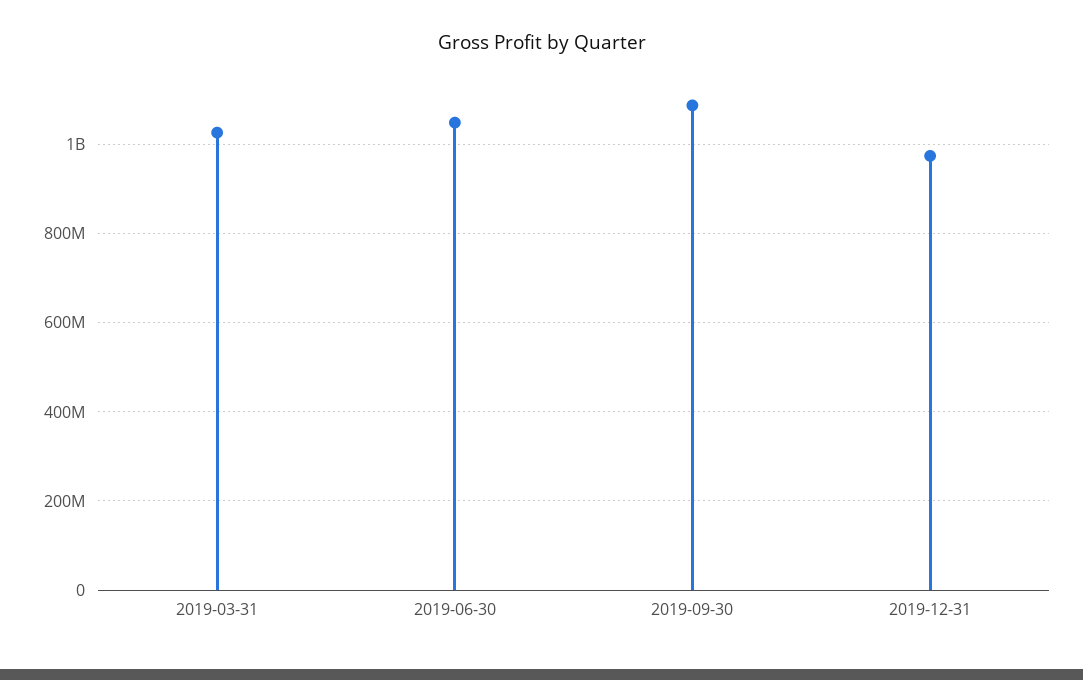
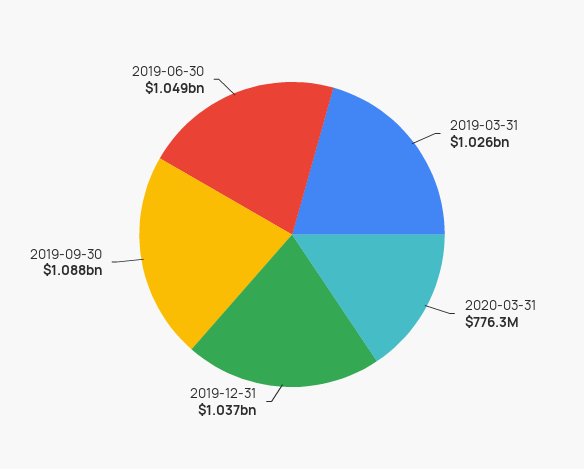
2019-12-31: 980000000 -> 1037000000
2020-03-31: none -> 776300000

